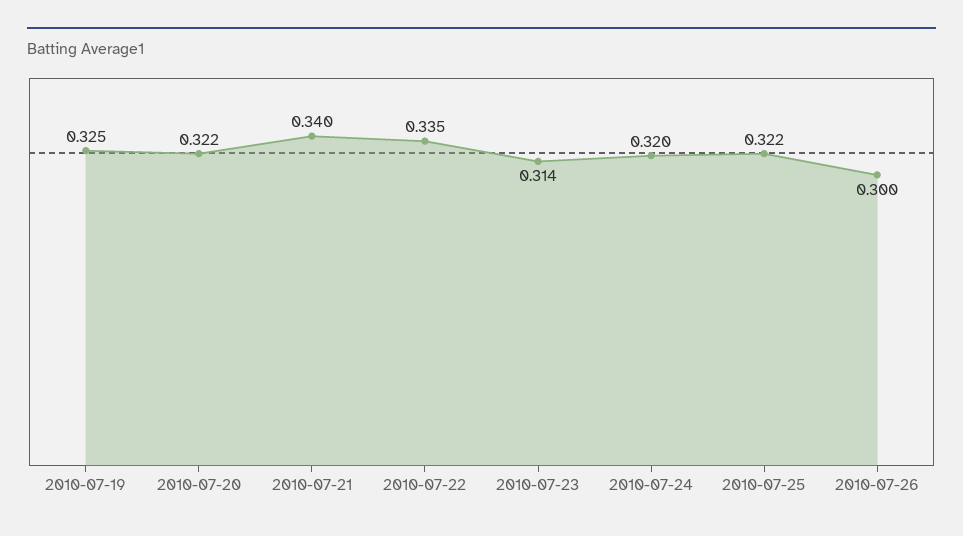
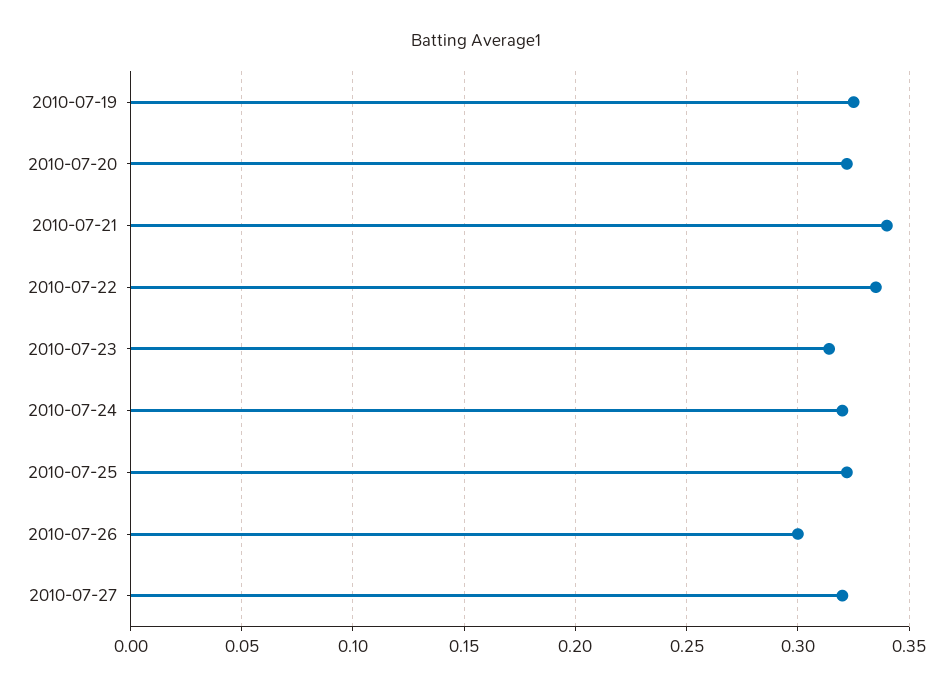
2010-07-27: none -> 0.32

